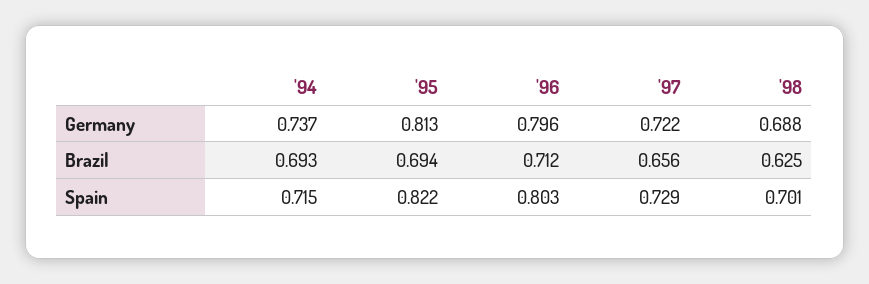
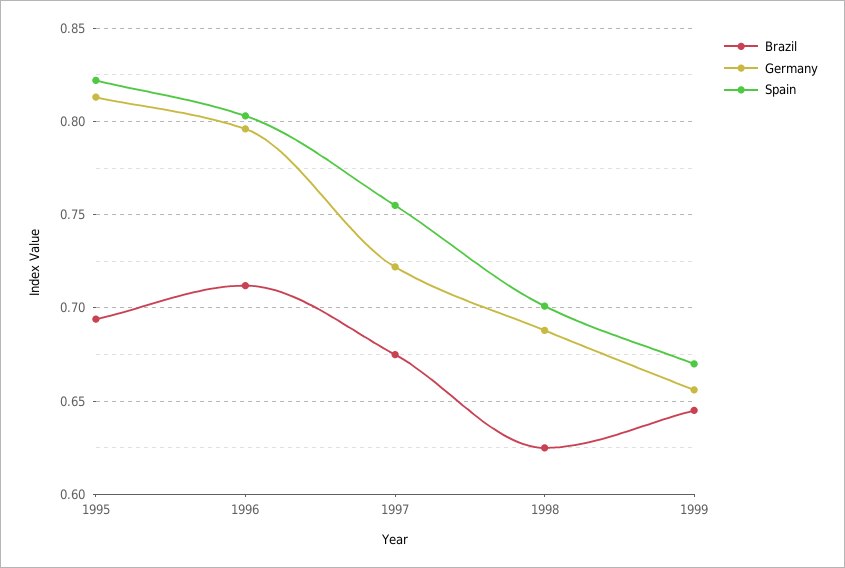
Germany, '94: 0.737 -> none
Brazil, '94: 0.693 -> none
Brazil, '97: 0.656 -> 0.675
Spain, '94: 0.715 -> none
Spain, '97: 0.729 -> 0.755
Brazil, 1999: none -> 0.645
Germany, 1999: none -> 0.655
Spain, 1999: none -> 0.67

